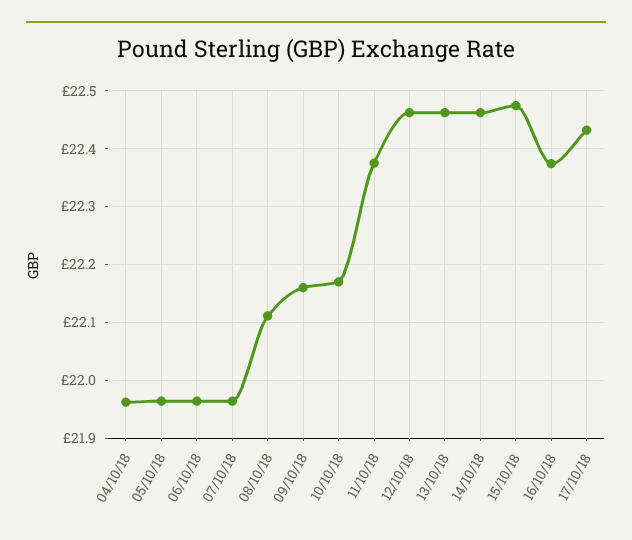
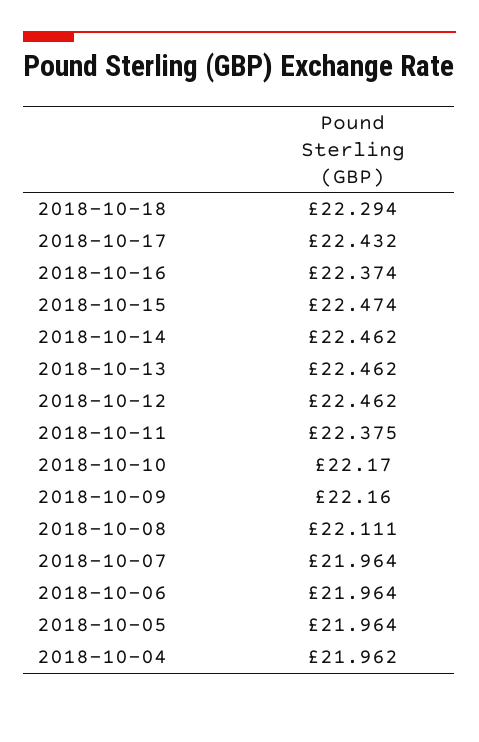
2018-10-18: none -> 22.294

